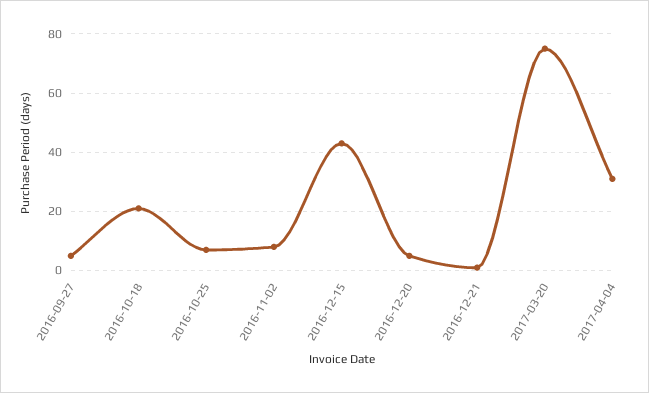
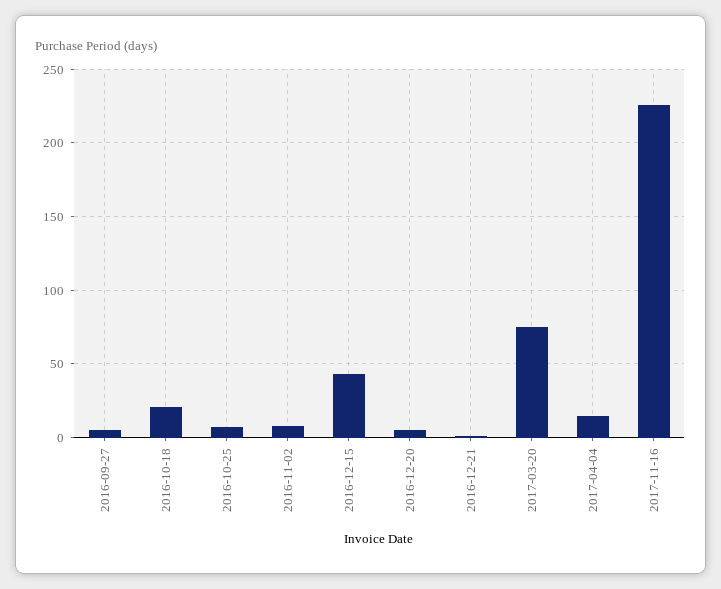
2017-04-04: 30 -> 15
2017-11-16: none -> 225

